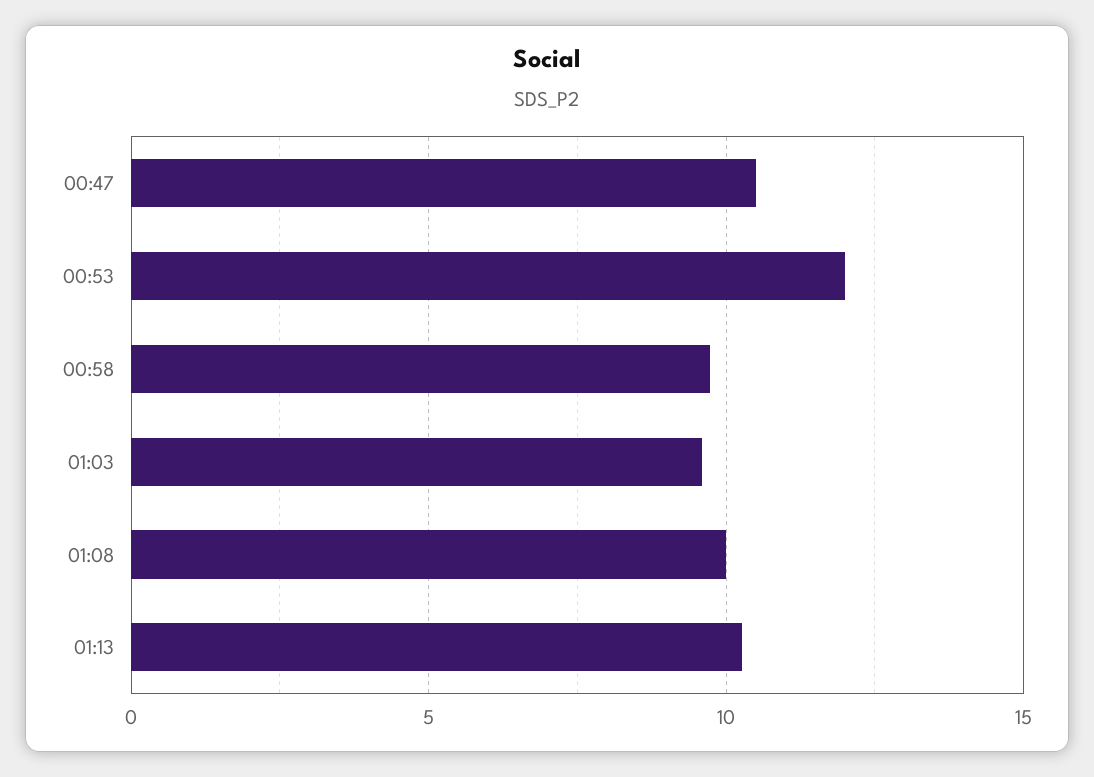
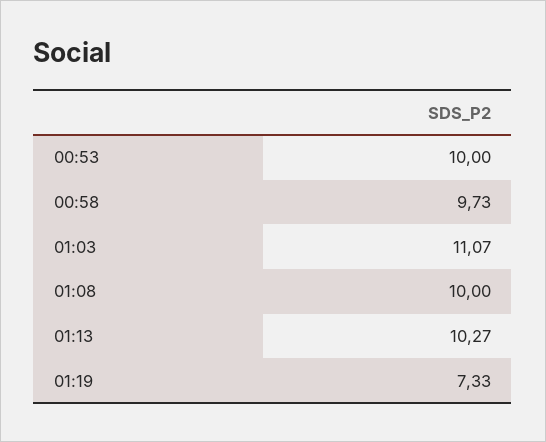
00:47: 10.5 -> none
00:53: 12 -> 10
01:03: 9.5 -> 11.07
01:19: none -> 7.33

